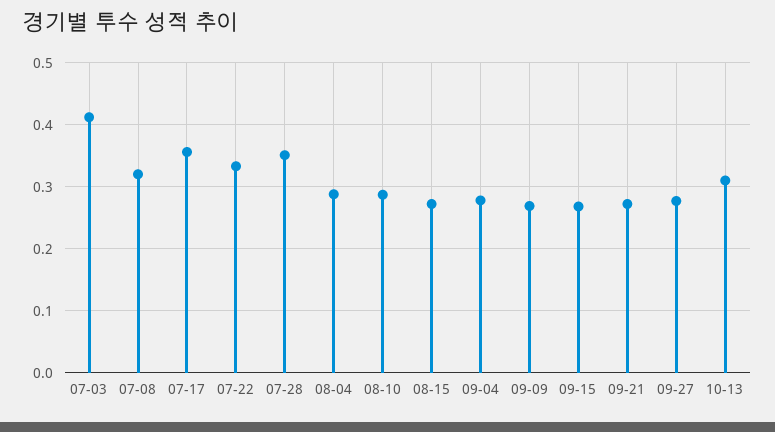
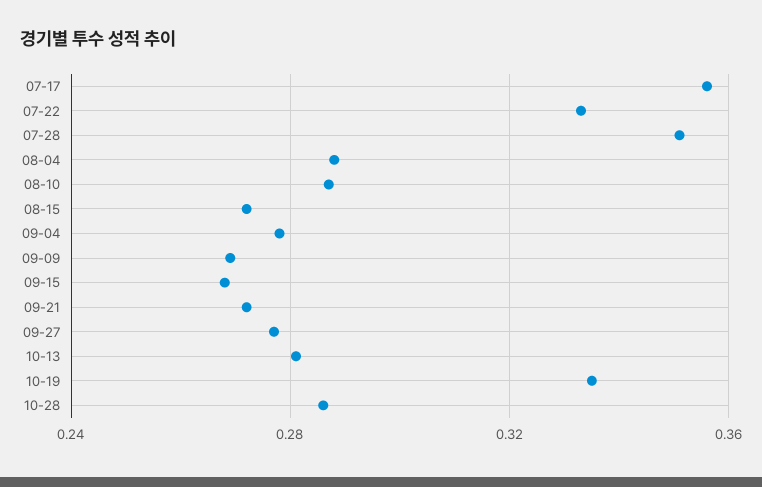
07-03: 0.41 -> none
07-08: 0.32 -> none
10-13: 0.31 -> 0.28
10-19: none -> 0.335
10-28: none -> 0.285

